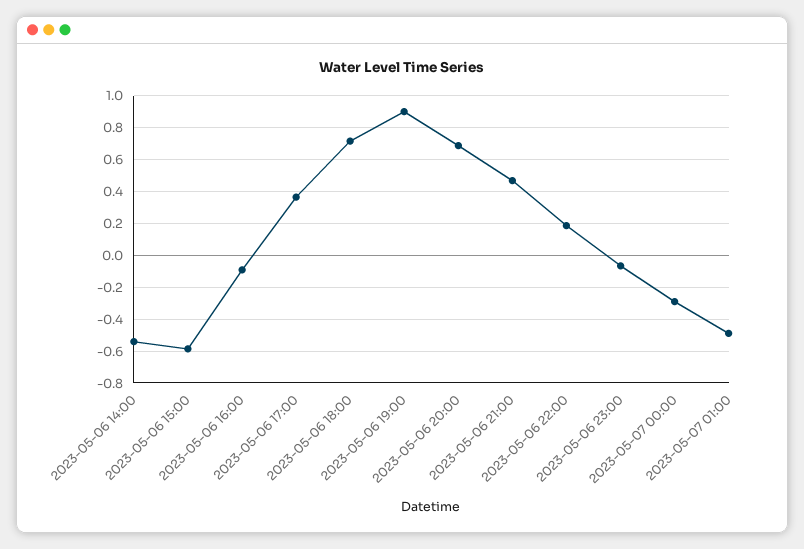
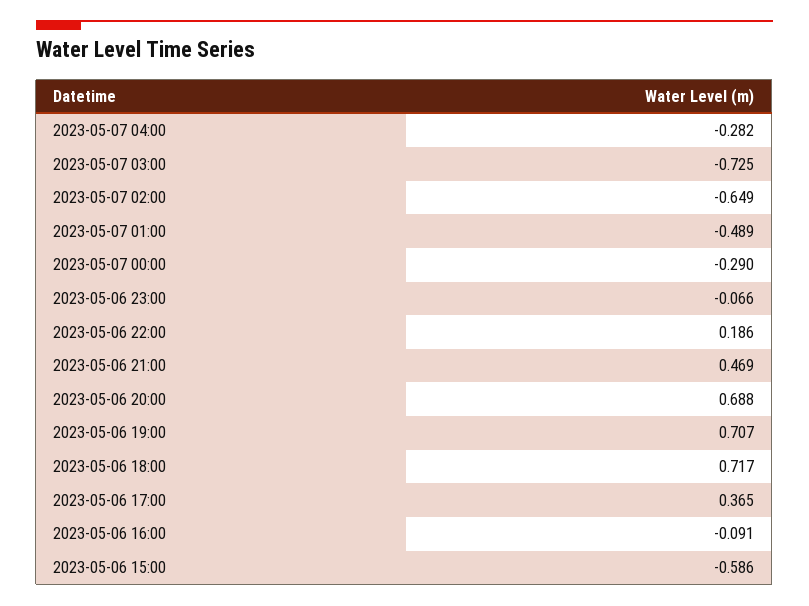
2023-05-06 14:00: -0.55 -> none
2023-05-06 19:00: 0.9 -> 0.707
2023-05-07 04:00: none -> -0.282
2023-05-07 03:00: none -> -0.725
2023-05-07 02:00: none -> -0.649

